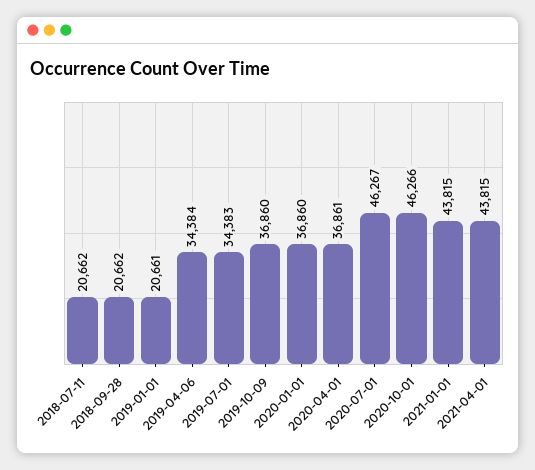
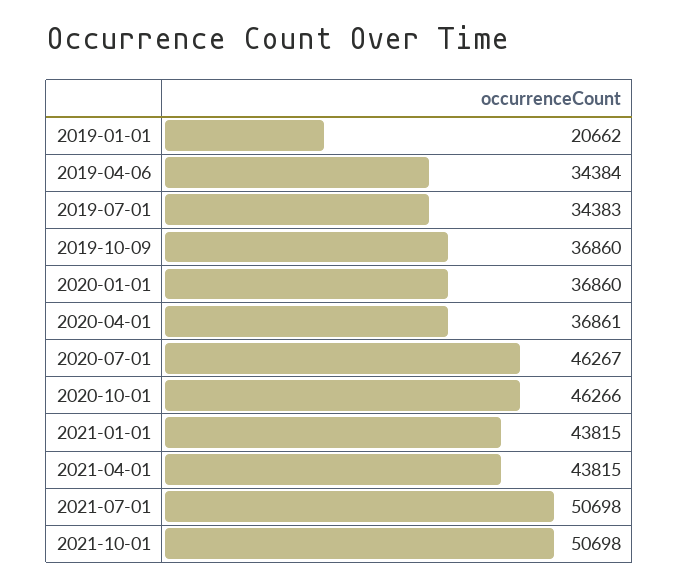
2018-07-11: 20662 -> none
2018-09-28: 20662 -> none
2019-01-01: 20661 -> 20662
2021-07-01: none -> 50698
2021-10-01: none -> 50698

